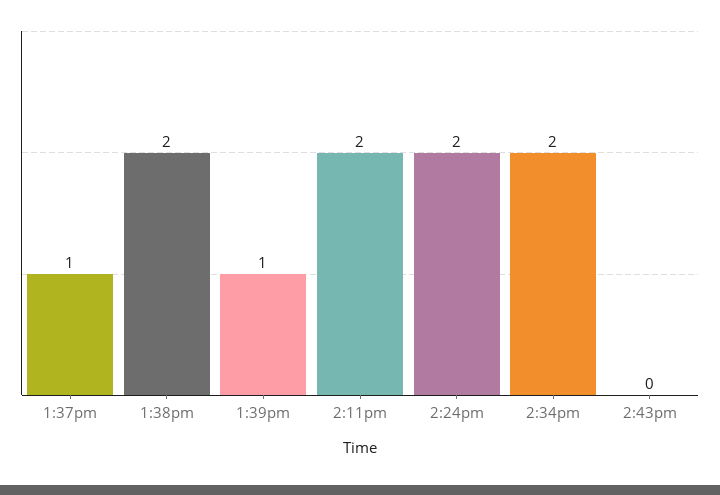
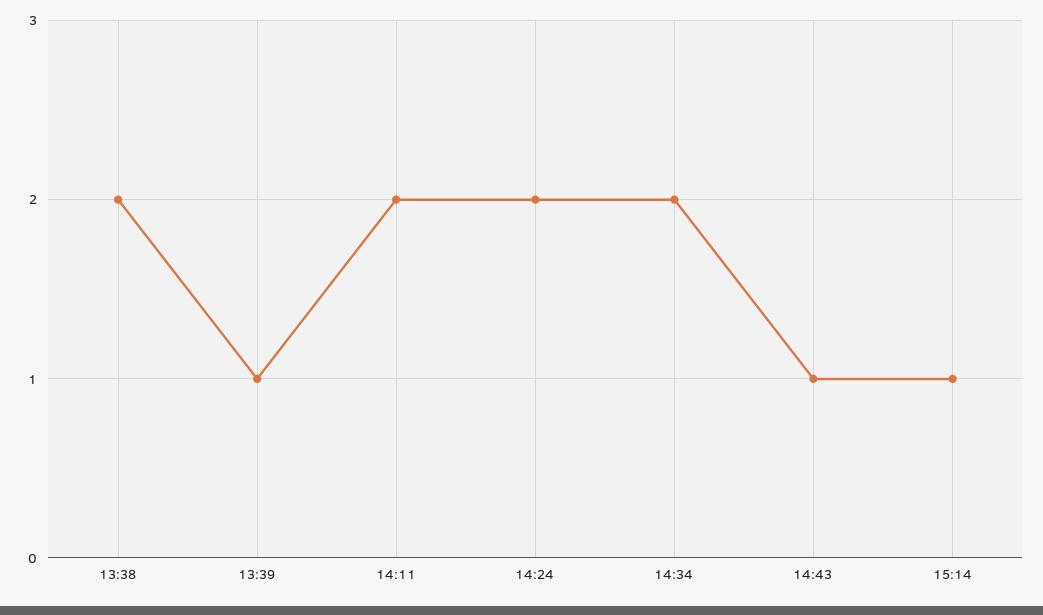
1:37pm: 1 -> none
2:43pm: 0 -> 1
15:14: none -> 1

